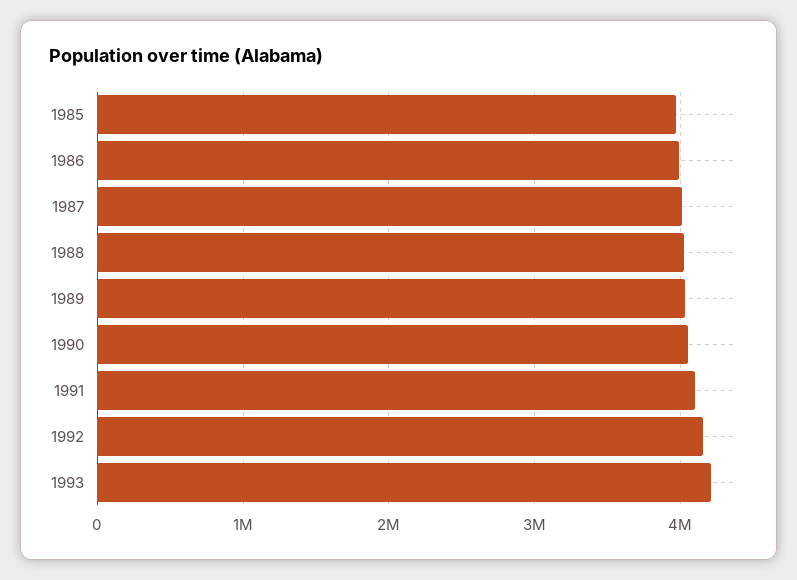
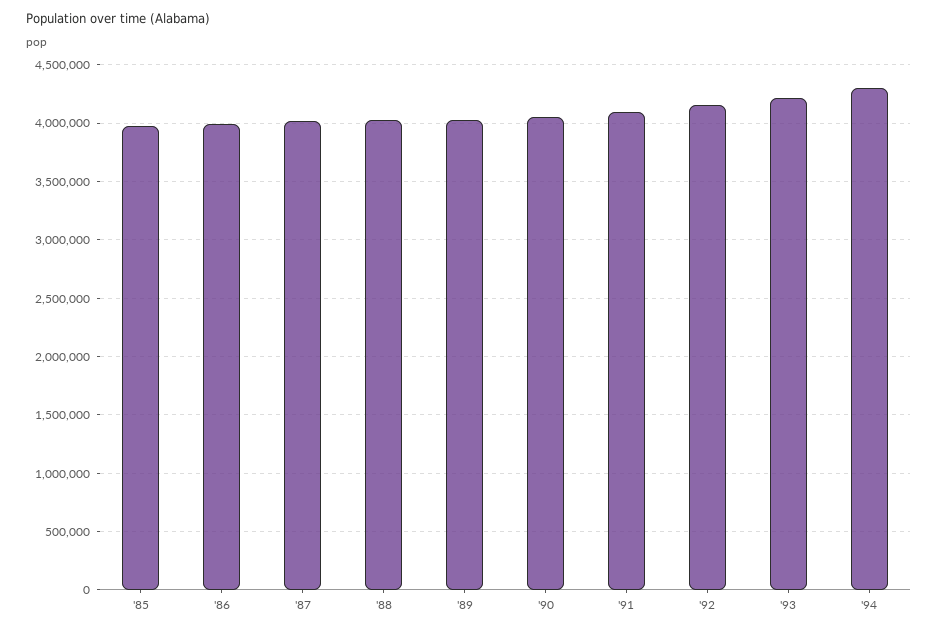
'94: none -> 4300000

